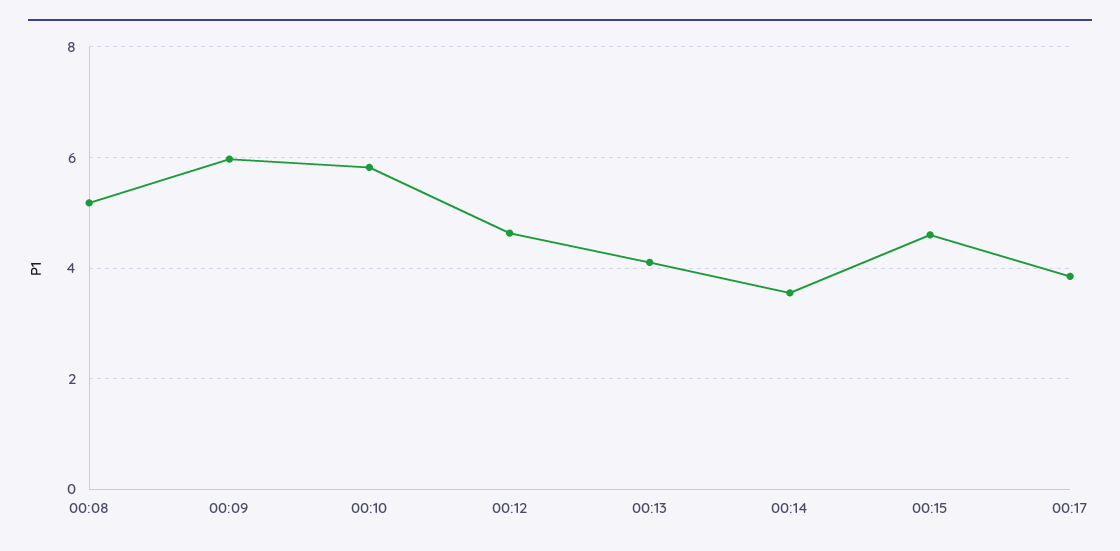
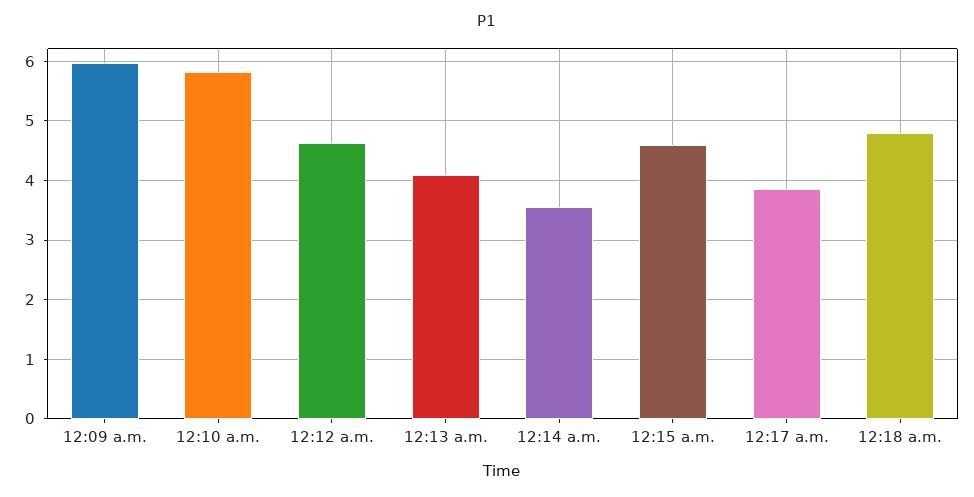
00:08: 5.2 -> none
12:18 a.m.: none -> 4.8

